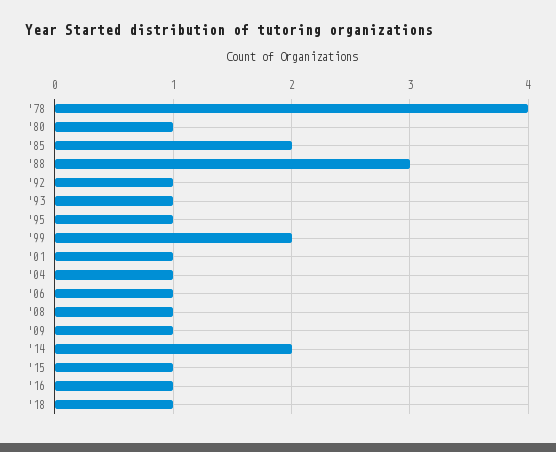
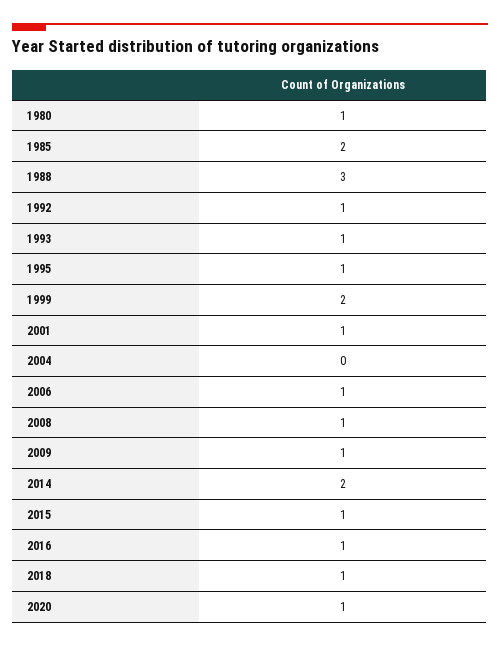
'78: 4 -> none
'04: 1 -> 0
2020: none -> 1

